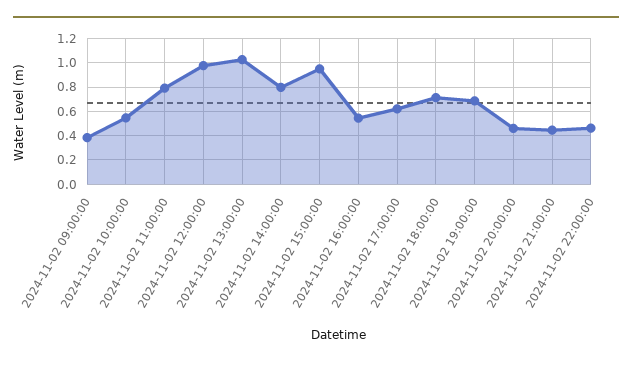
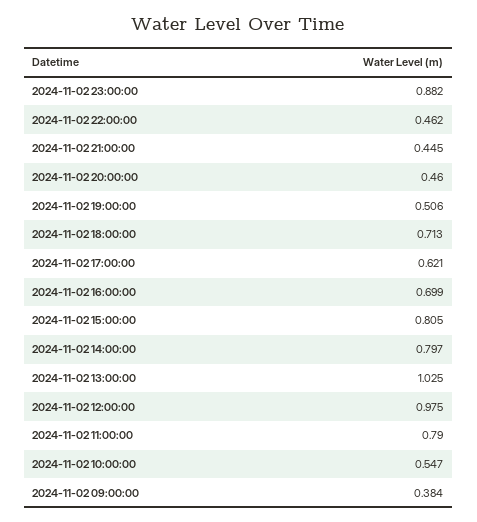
2024-11-02 15:00:00: 0.95 -> 0.805
2024-11-02 16:00:00: 0.55 -> 0.699
2024-11-02 19:00:00: 0.7 -> 0.506
2024-11-02 23:00:00: none -> 0.882

